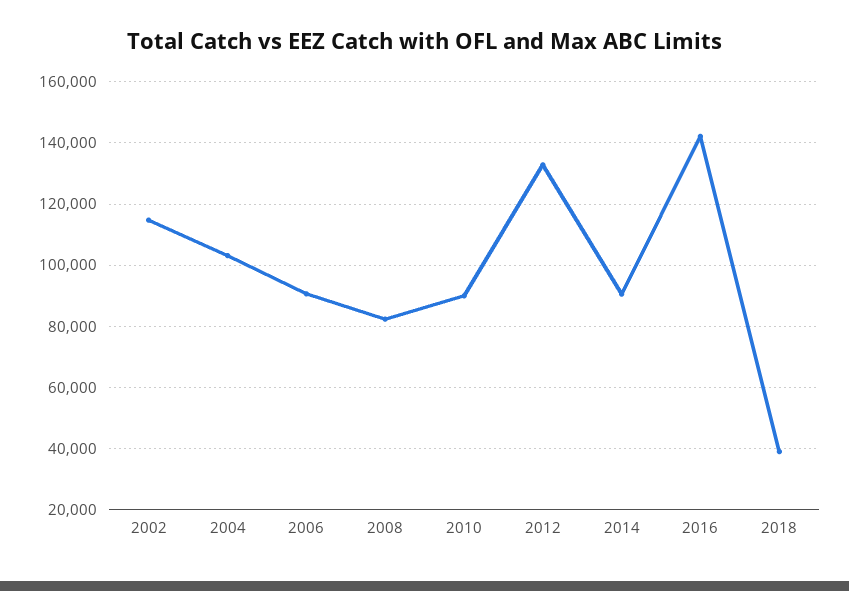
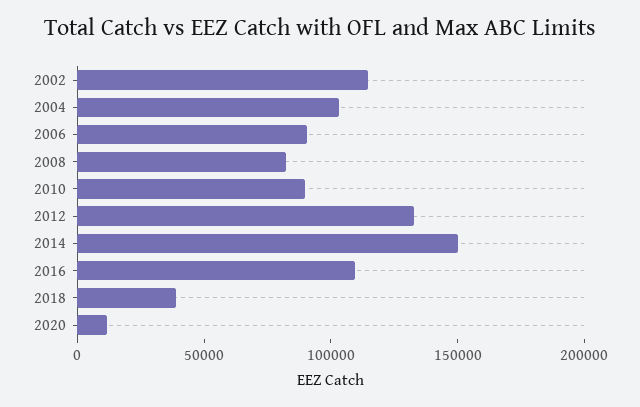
2014: 90000 -> 150000
2016: 142000 -> 110000
2020: none -> 10000

